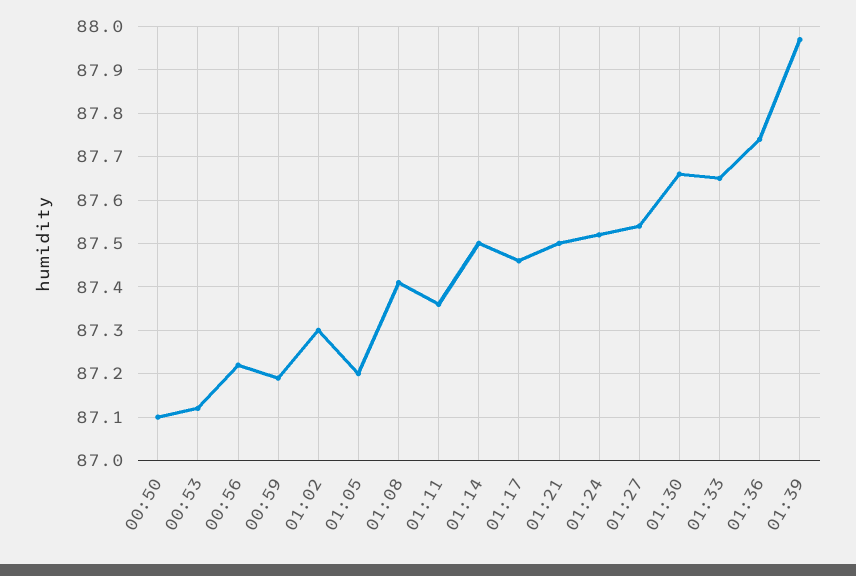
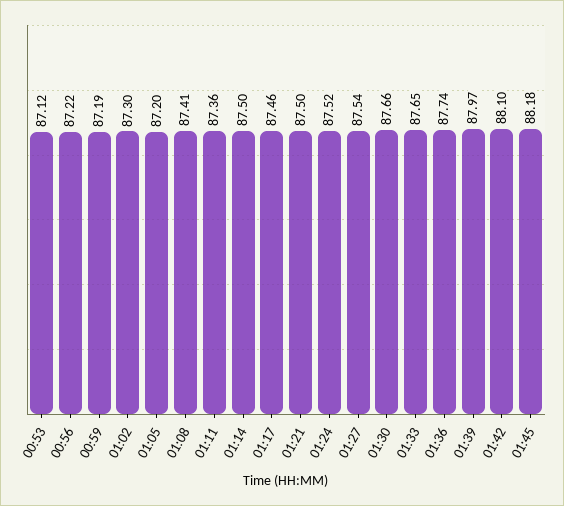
00:50: 87.1 -> none
01:42: none -> 88.1
01:45: none -> 88.18

